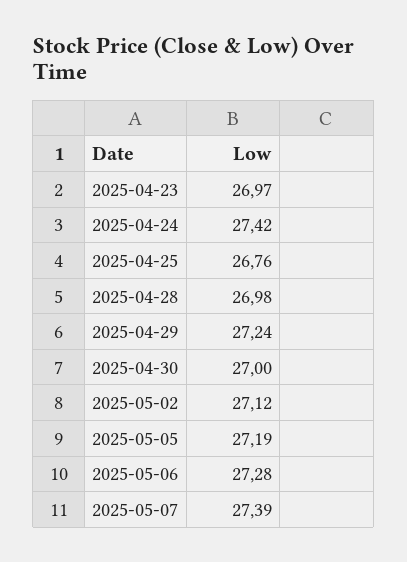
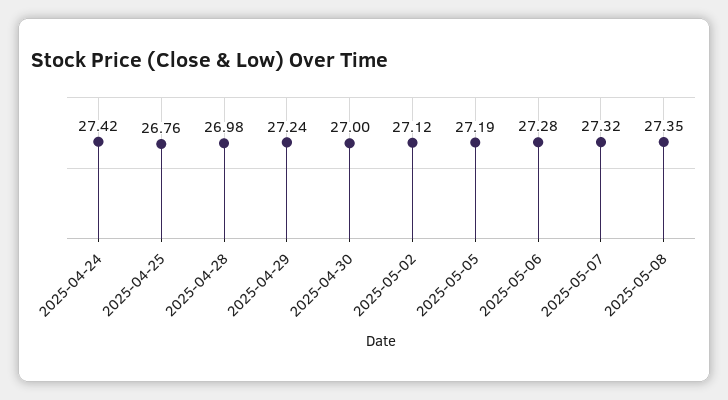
2025-04-23: 26.97 -> none
2025-05-07: 27.39 -> 27.32
2025-05-08: none -> 27.35

